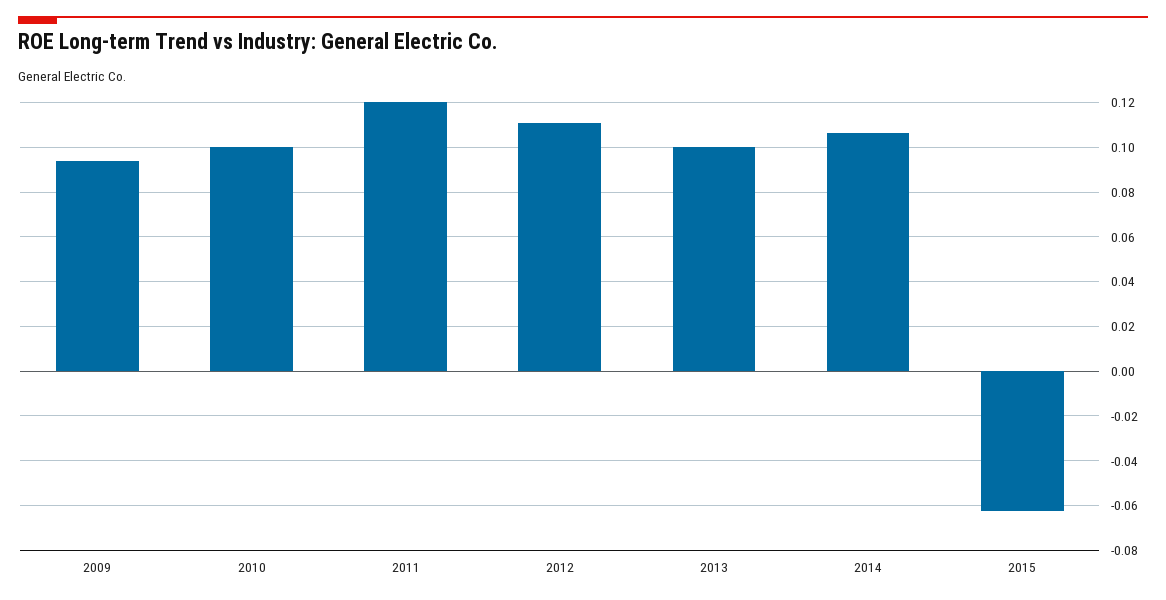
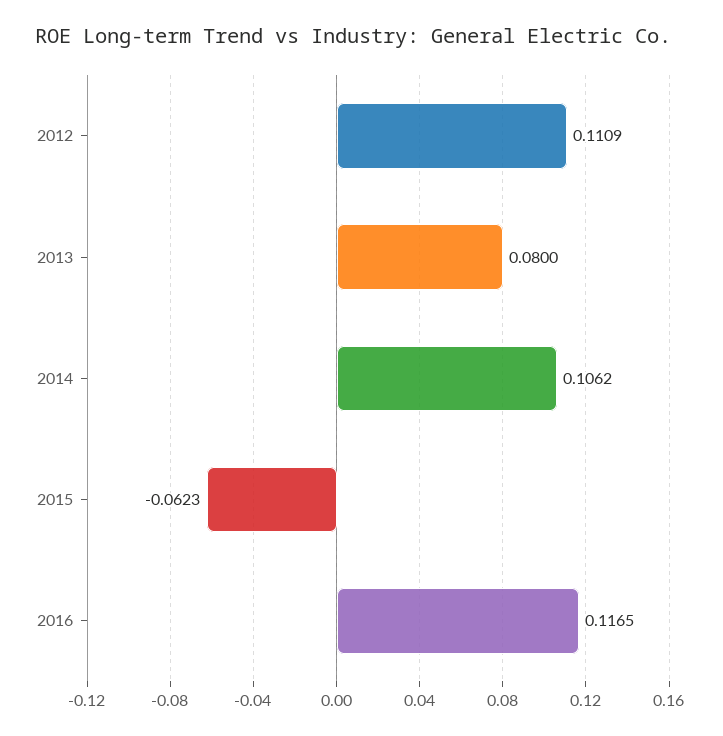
2009: 0.095 -> none
2010: 0.1 -> none
2011: 0.12 -> none
2013: 0.1 -> 0.08
2016: none -> 0.1165

